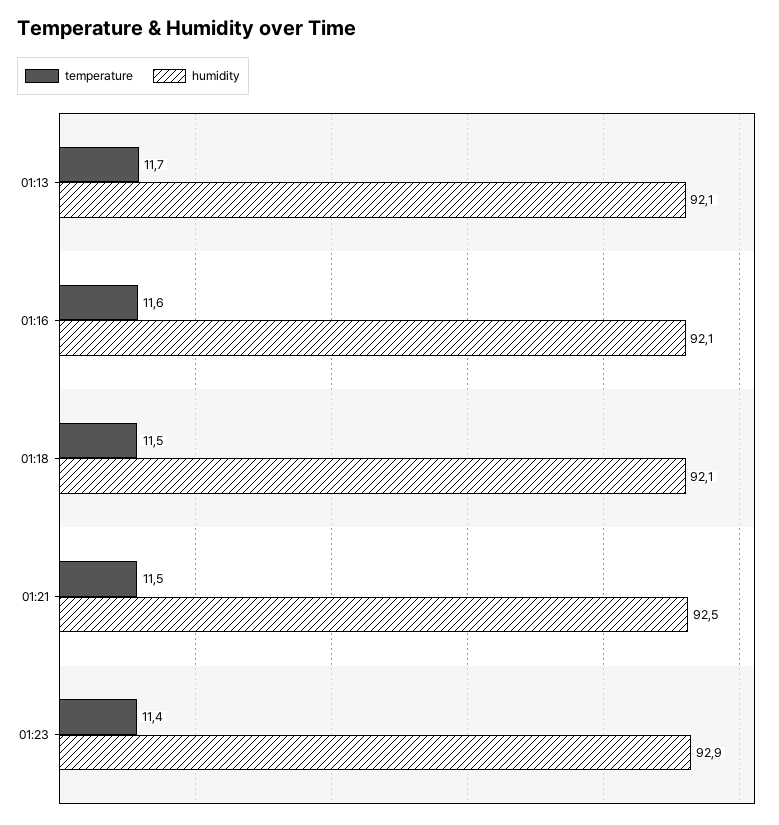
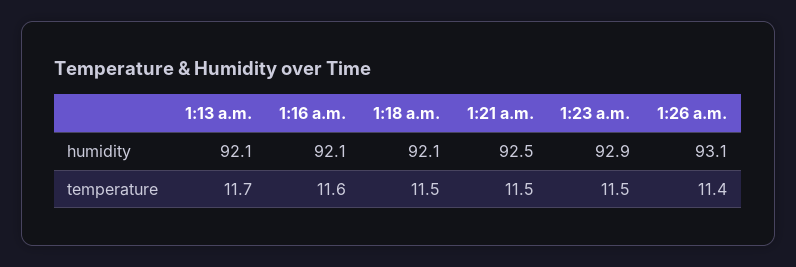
temperature, 01:23: 11.4 -> 11.5
humidity, 1:26 a.m.: none -> 93.1
temperature, 1:26 a.m.: none -> 11.4

